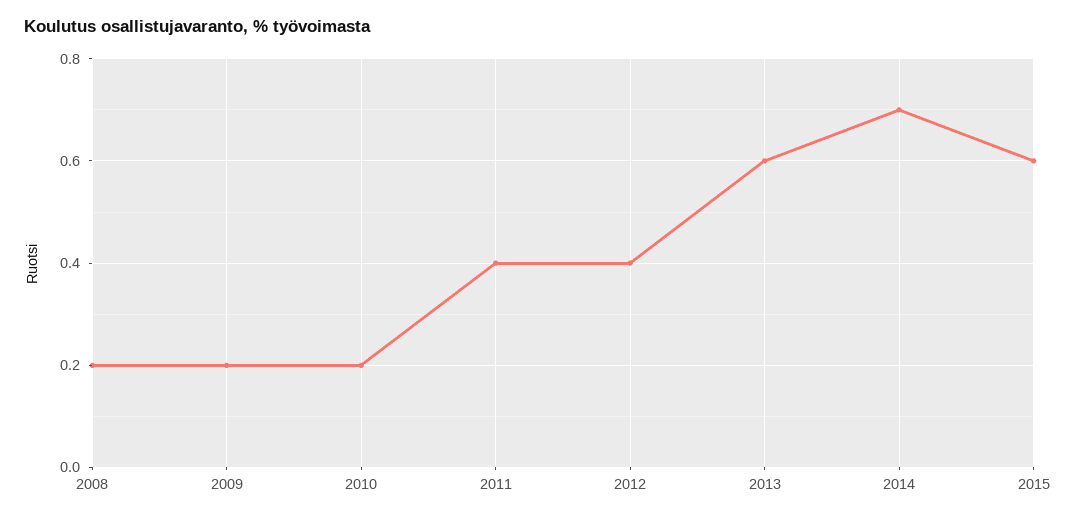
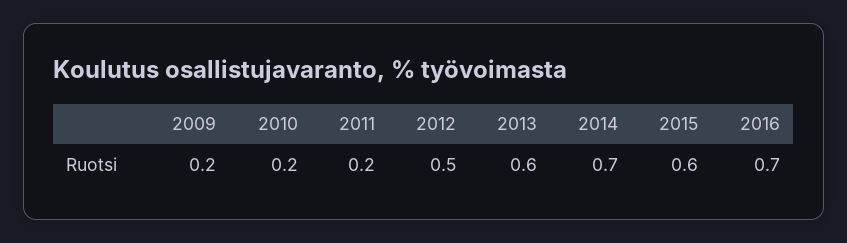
2008: 0.2 -> none
2011: 0.4 -> 0.2
2012: 0.4 -> 0.5
2016: none -> 0.7

